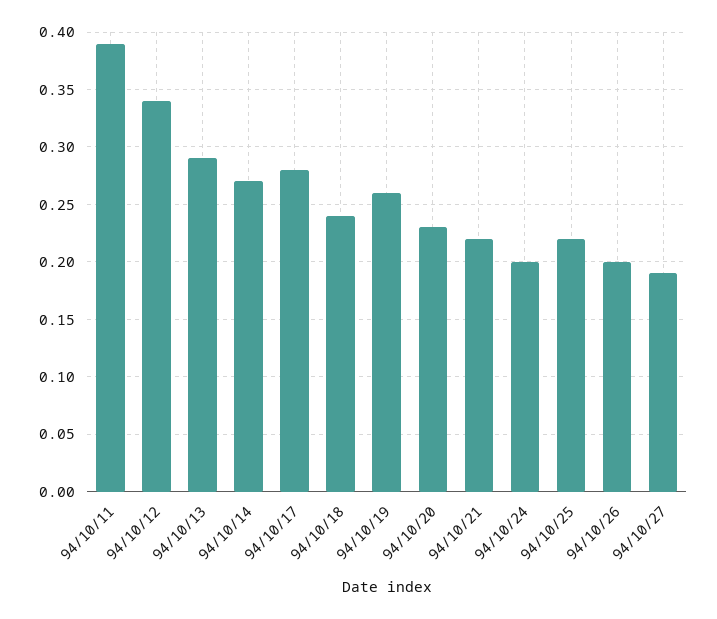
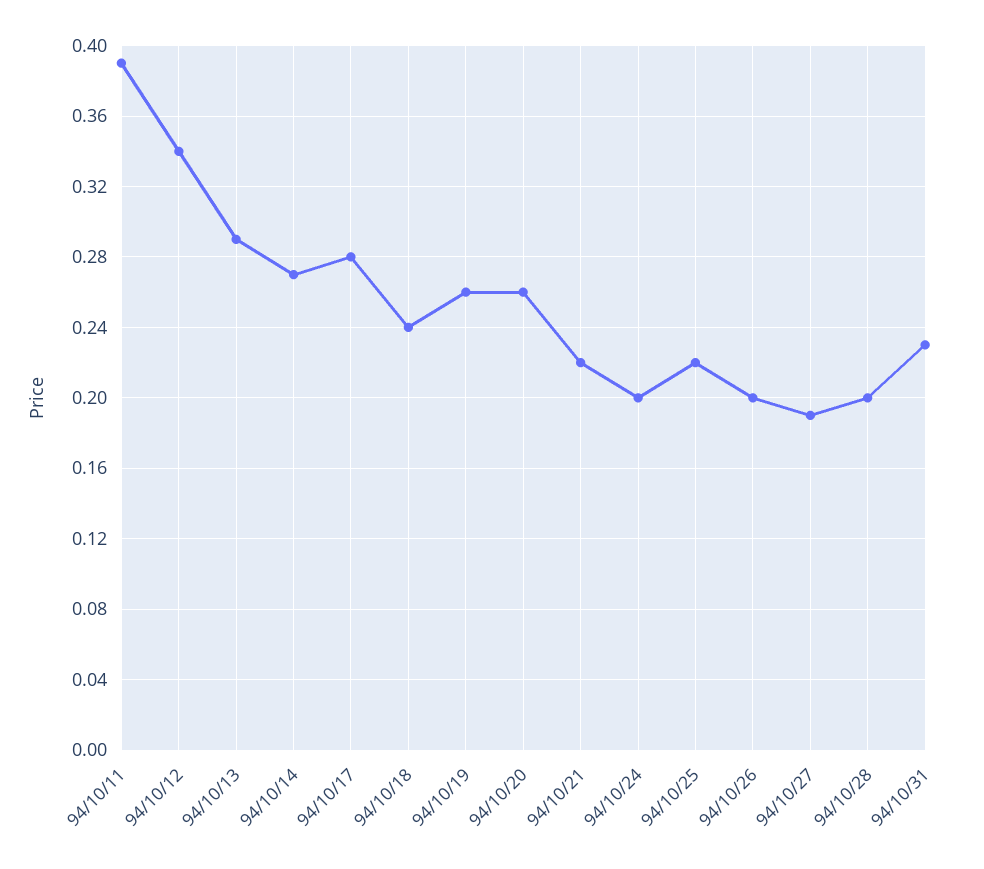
94/10/20: 0.23 -> 0.26
94/10/28: none -> 0.2
94/10/31: none -> 0.23

